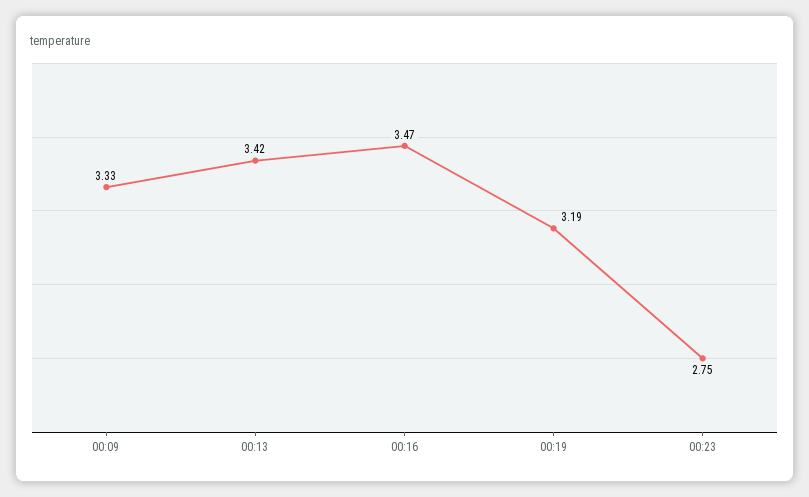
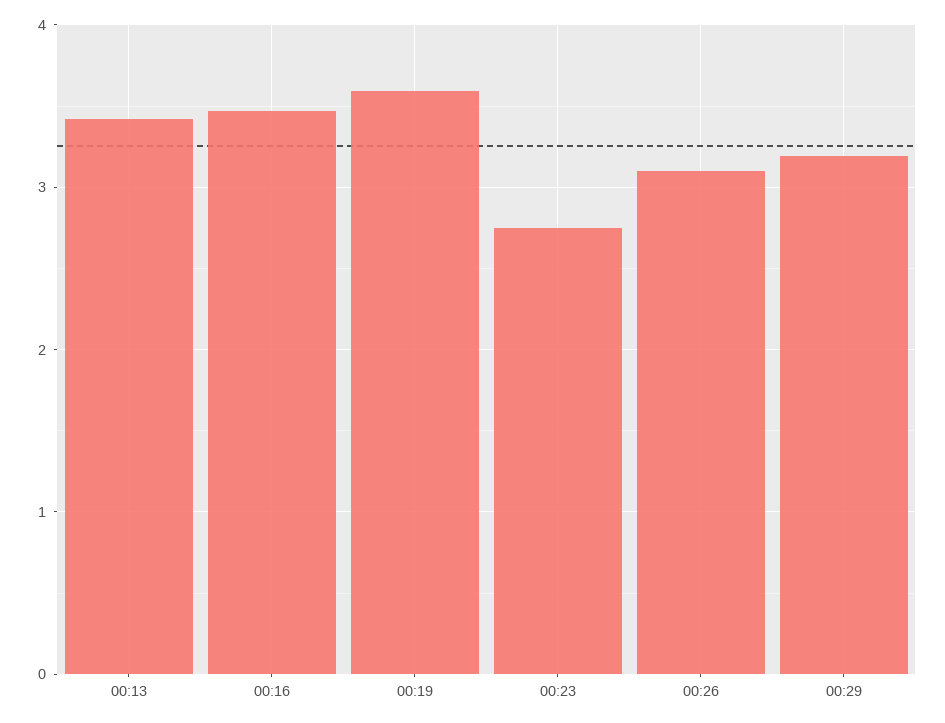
00:09: 3.33 -> none
00:19: 3.19 -> 3.6
00:26: none -> 3.1
00:29: none -> 3.2

